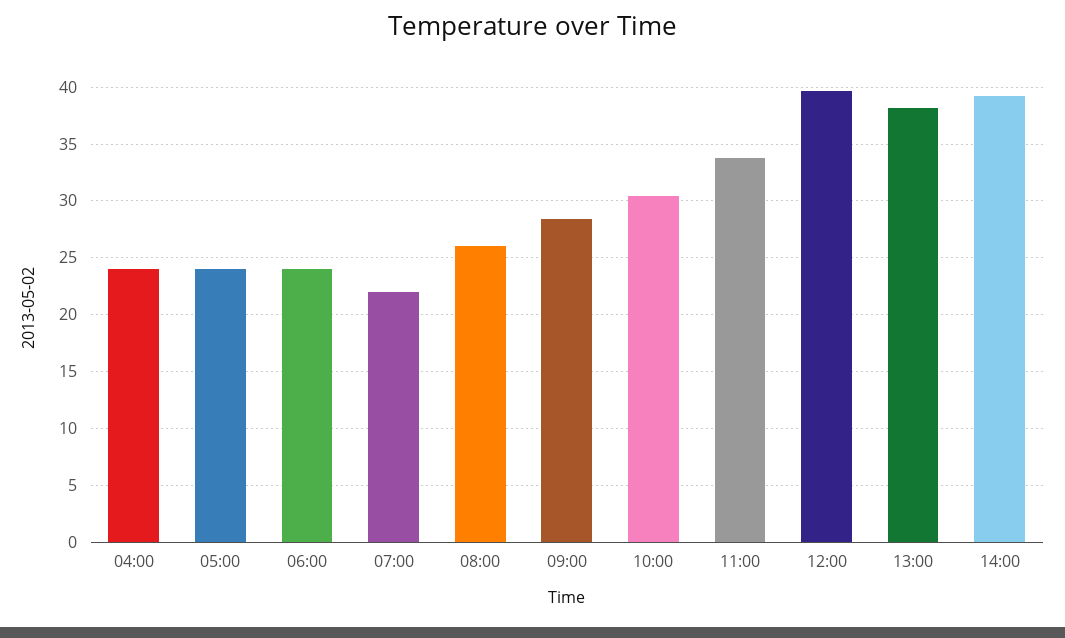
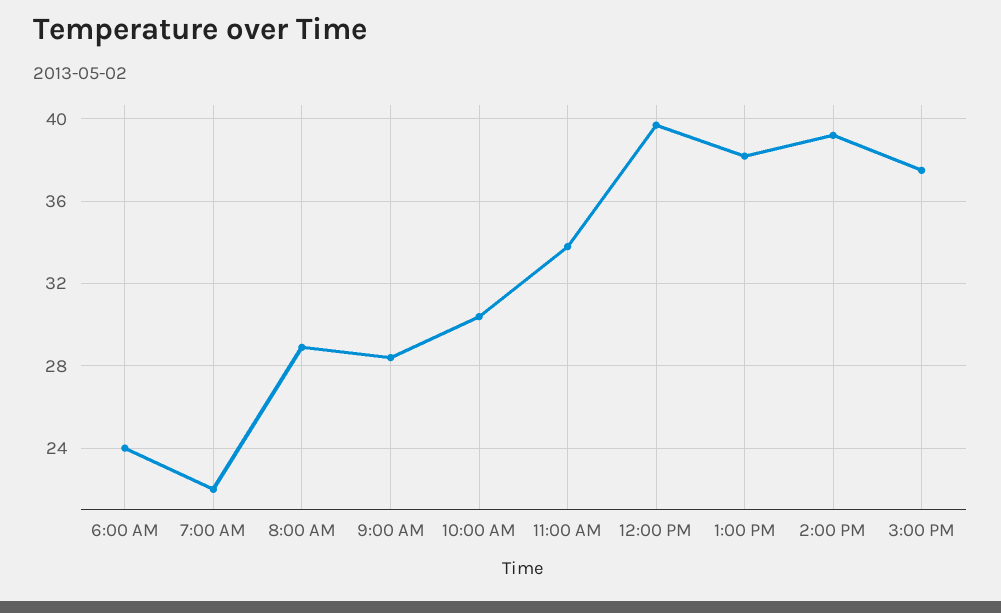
04:00: 24 -> none
05:00: 24 -> none
08:00: 26 -> 29
3:00 PM: none -> 37.5

